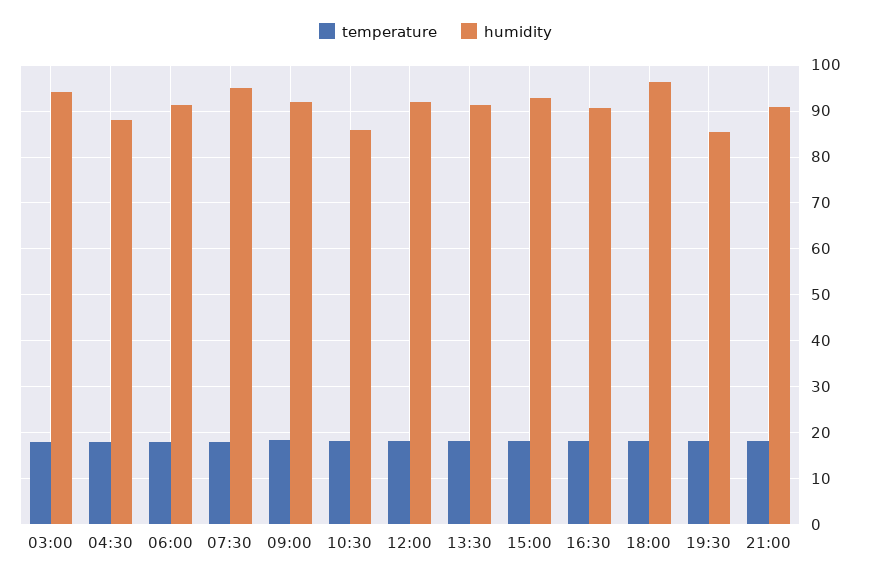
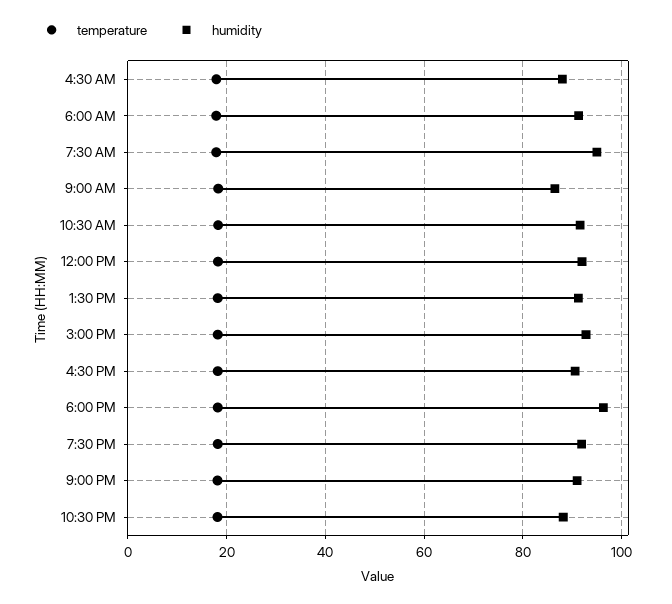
temperature, 03:00: 18 -> none
humidity, 03:00: 94 -> none
humidity, 09:00: 92 -> 86
humidity, 10:30: 86 -> 92
humidity, 19:30: 86 -> 92
temperature, 10:30 PM: none -> 18
humidity, 10:30 PM: none -> 88

